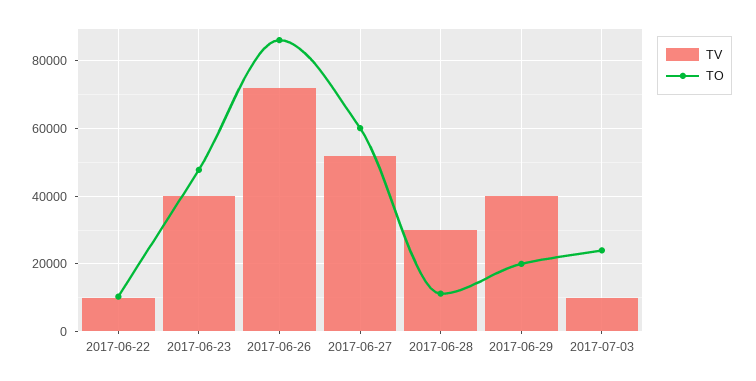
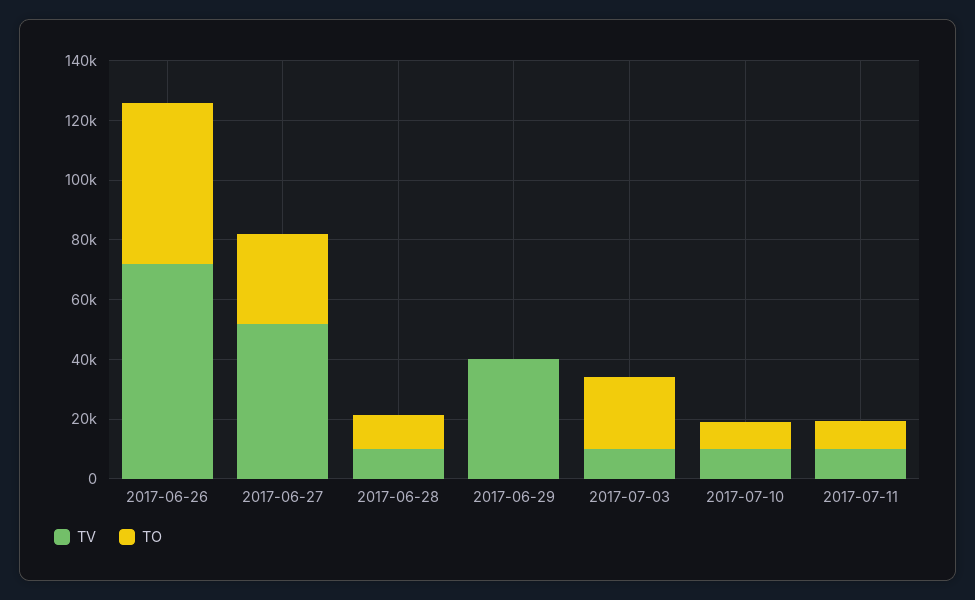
TV, 2017-06-22: 10000 -> none
TO, 2017-06-22: 10000 -> none
TV, 2017-06-23: 40000 -> none
TO, 2017-06-23: 48000 -> none
TO, 2017-06-26: 86000 -> 55000
TO, 2017-06-27: 60000 -> 30000
TV, 2017-06-28: 30000 -> 10000
TO, 2017-06-29: 20000 -> 0
TV, 2017-07-10: none -> 10000
TO, 2017-07-10: none -> 10000
TV, 2017-07-11: none -> 10000
TO, 2017-07-11: none -> 10000

